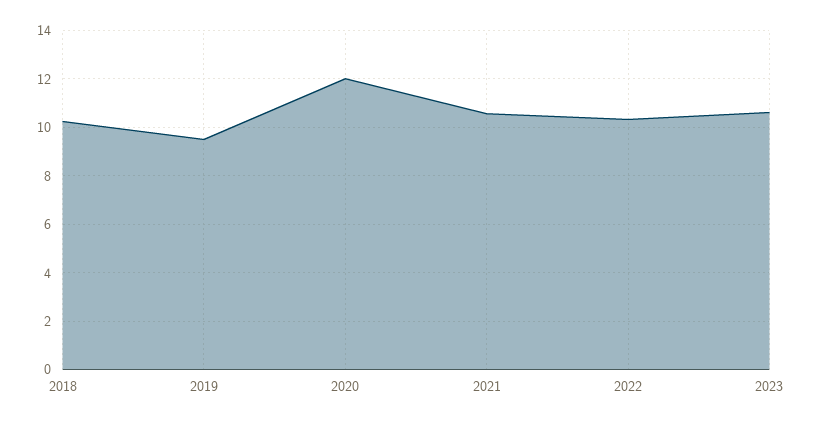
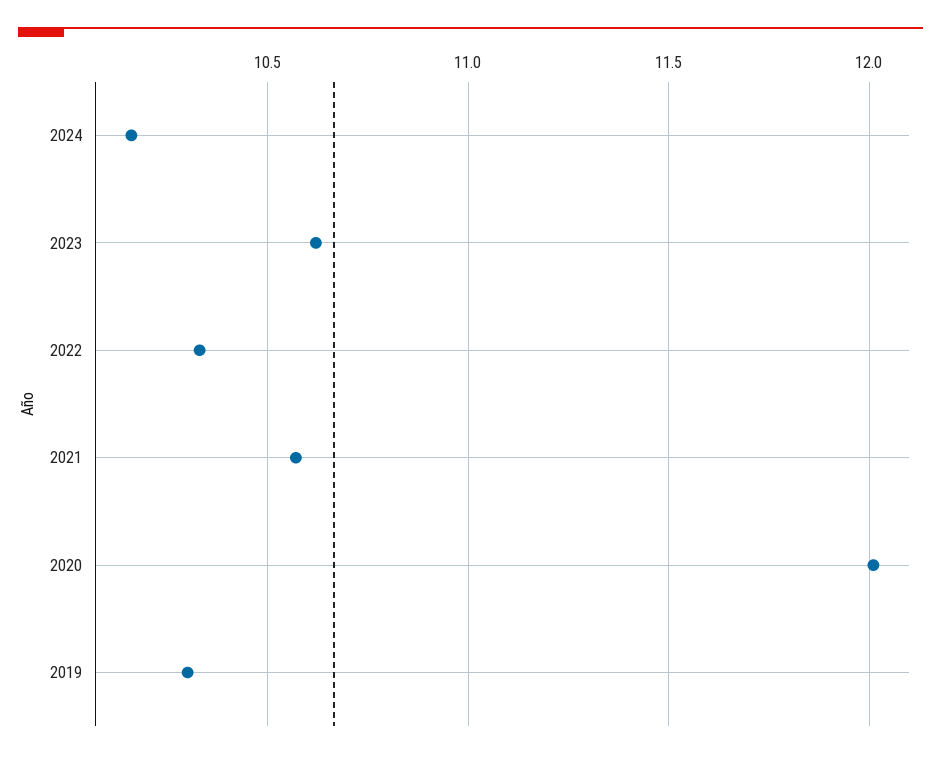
2018: 10.25 -> none
2019: 9.5 -> 10.3
2024: none -> 10.15

